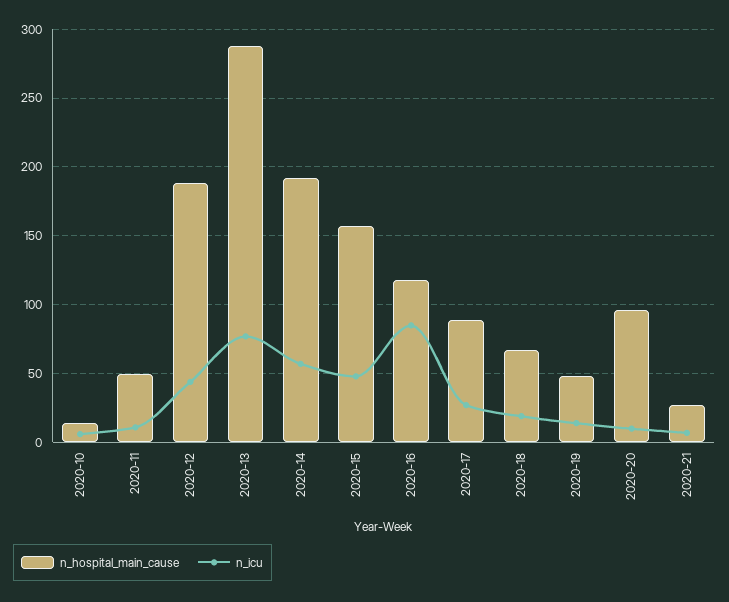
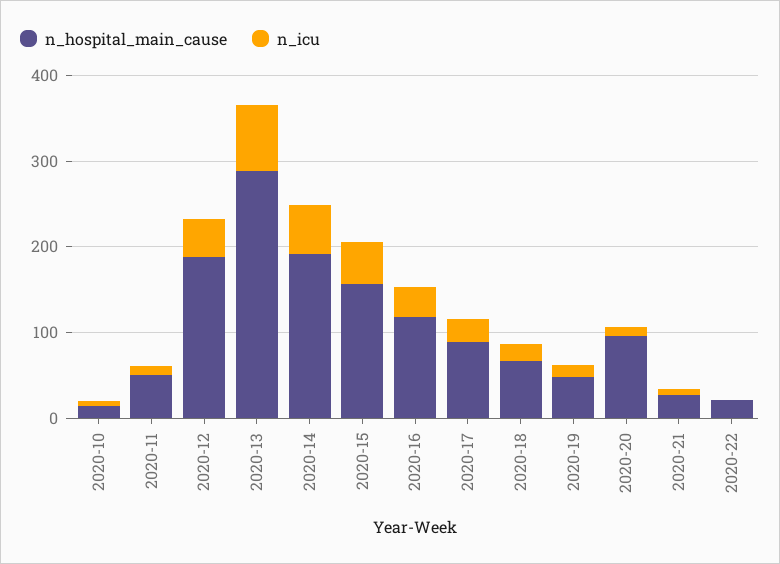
n_icu, 2020-16: 85 -> 40
n_hospital_main_cause, 2020-22: none -> 20
n_icu, 2020-22: none -> 0

